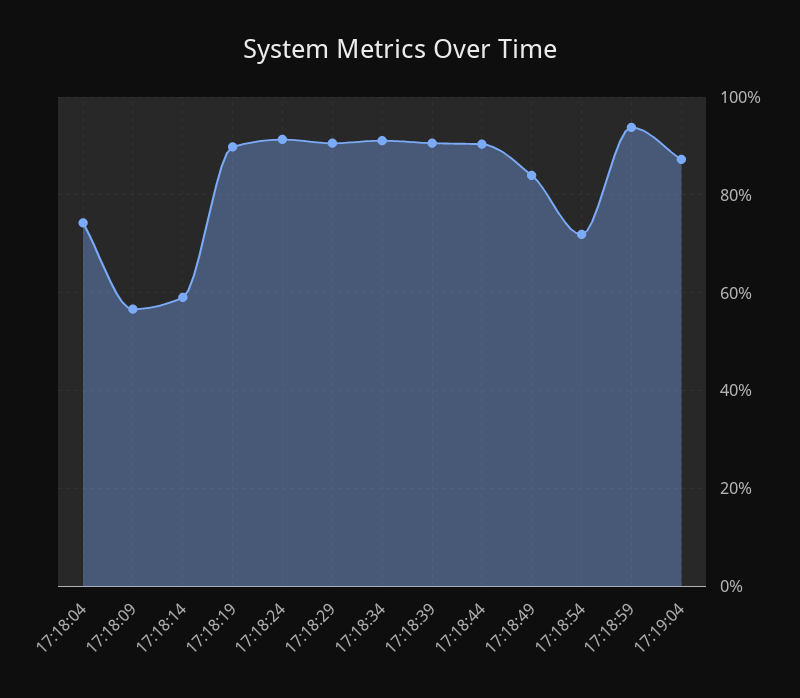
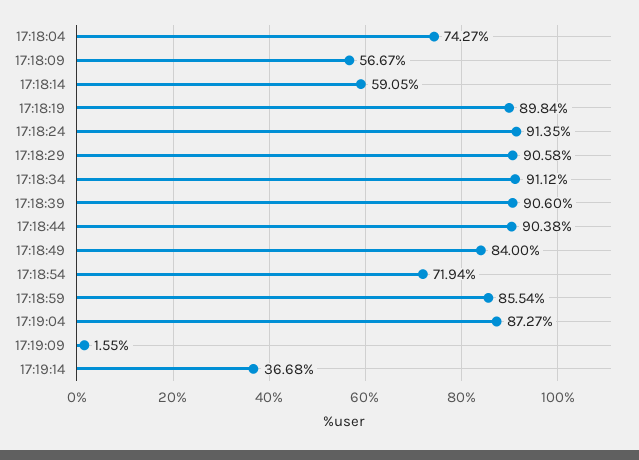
17:18:59: 94 -> 85.54
17:19:09: none -> 1.55
17:19:14: none -> 36.68

